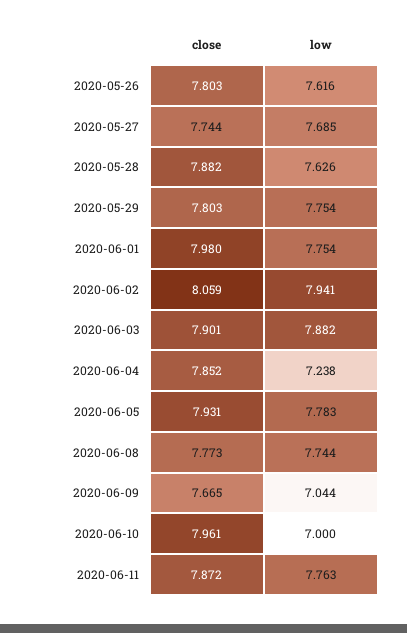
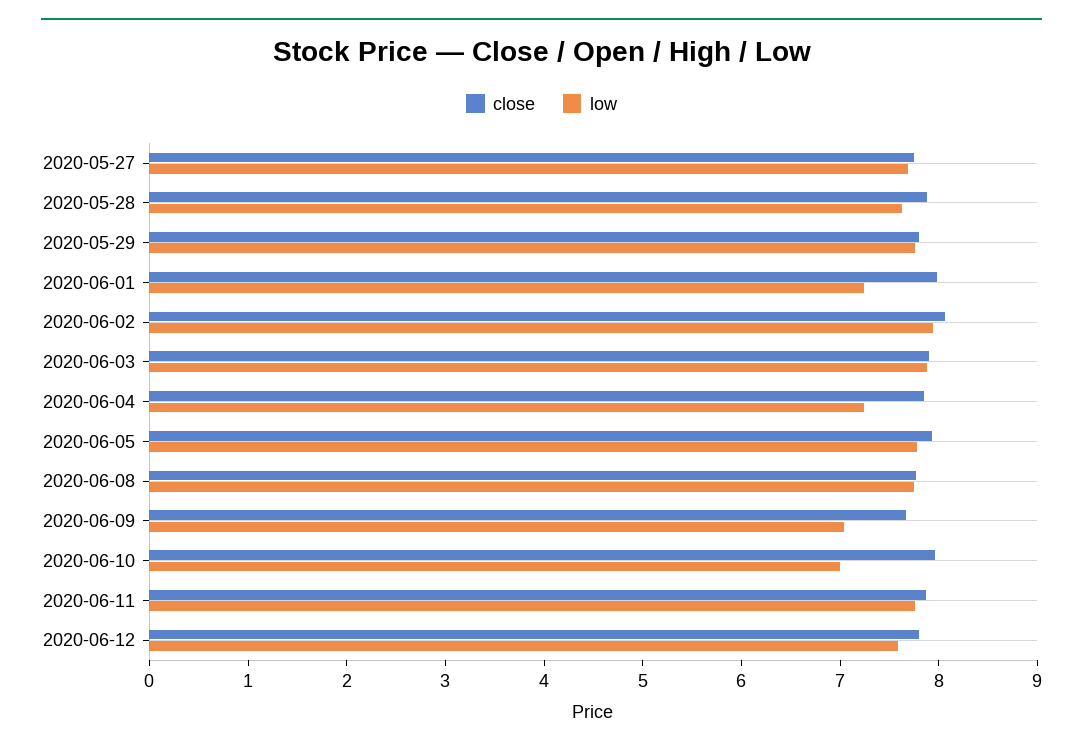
close, 2020-05-26: 7.803 -> none
low, 2020-05-26: 7.616 -> none
low, 2020-06-01: 7.754 -> 7.2
close, 2020-06-12: none -> 7.8
low, 2020-06-12: none -> 7.6

